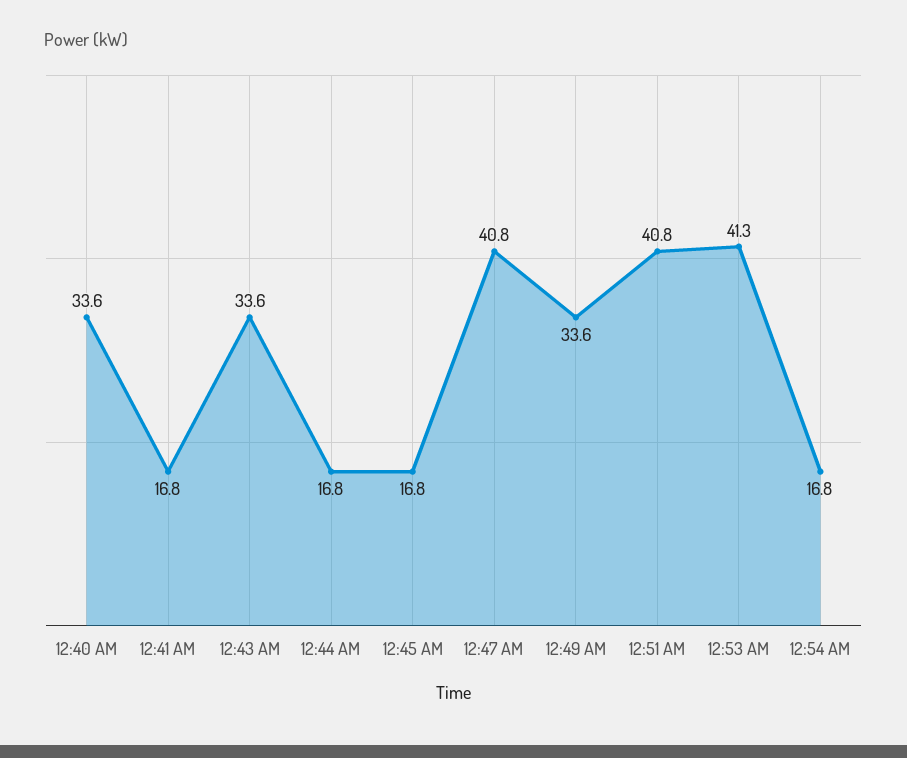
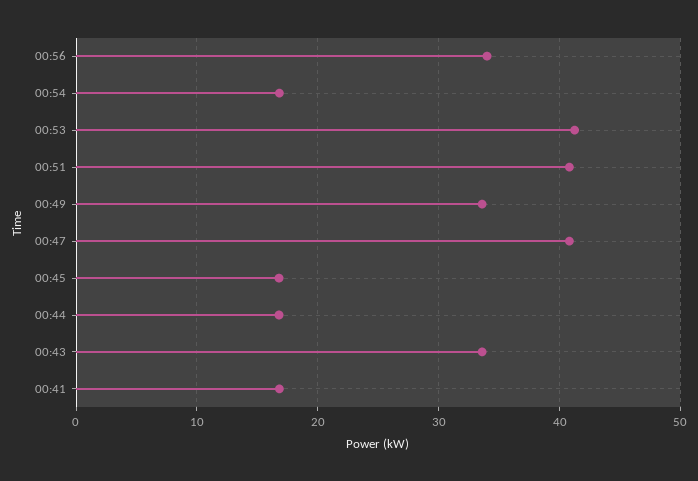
12:40 AM: 33.6 -> none
00:56: none -> 34

